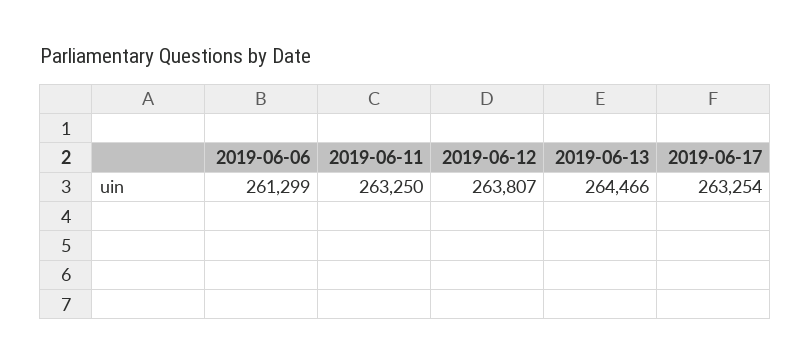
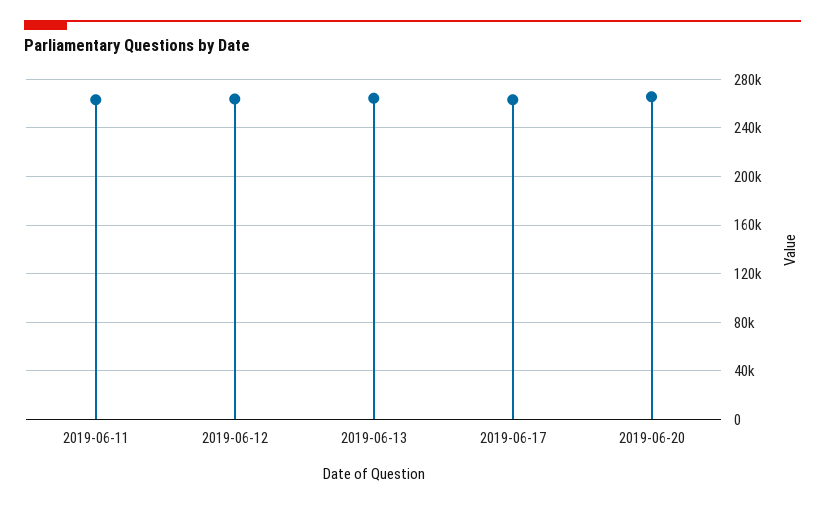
2019-06-06: 261299 -> none
2019-06-20: none -> 265000

